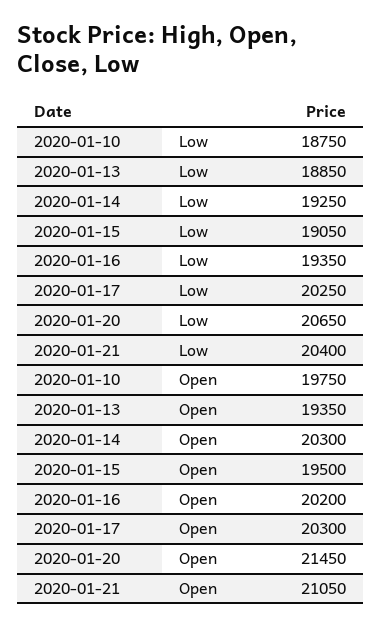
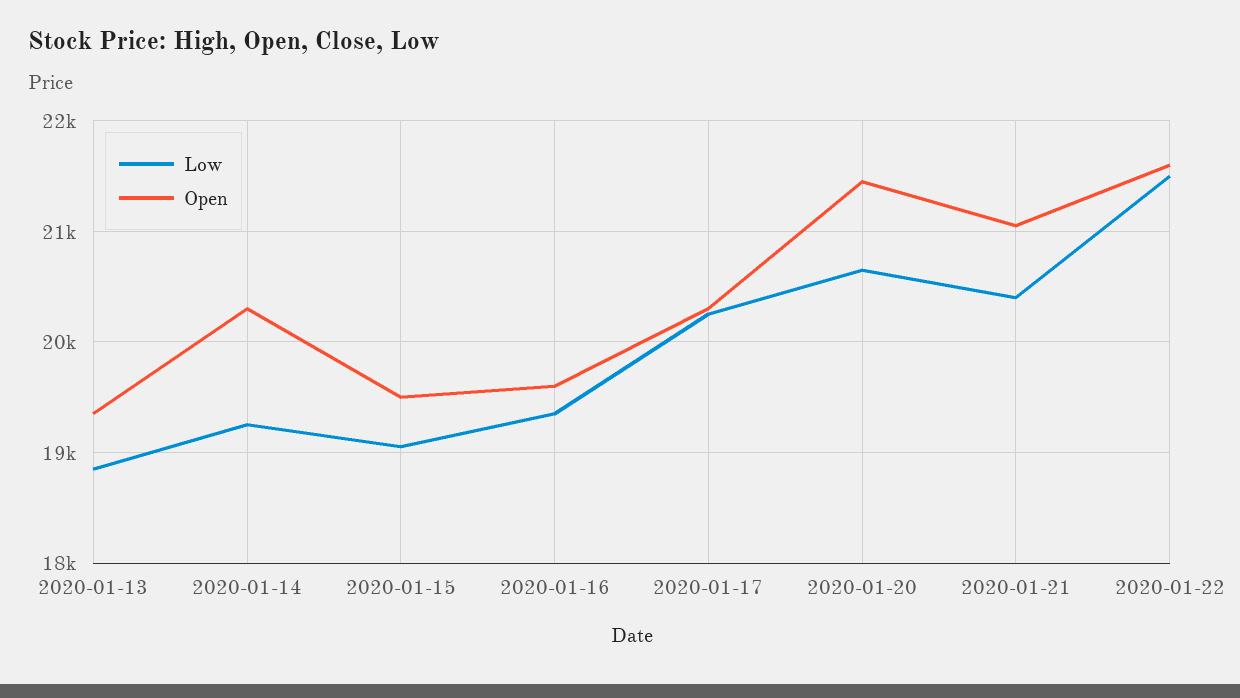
Low, 2020-01-10: 18750 -> none
Open, 2020-01-10: 19750 -> none
Open, 2020-01-16: 20200 -> 19600
Low, 2020-01-22: none -> 21500
Open, 2020-01-22: none -> 21600

